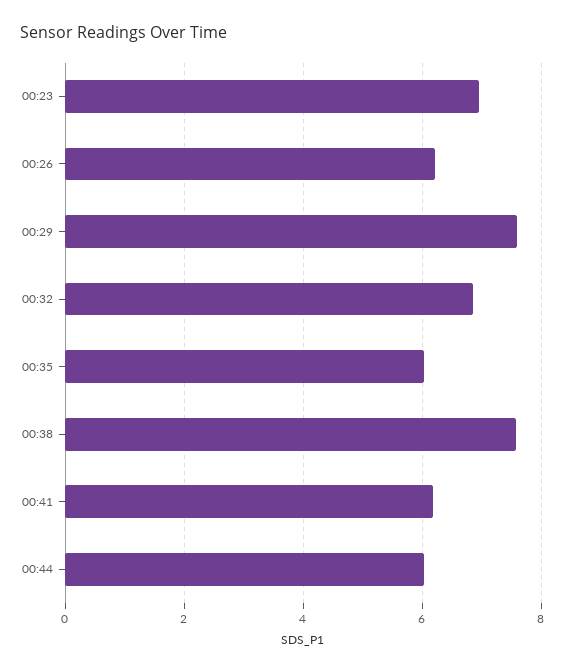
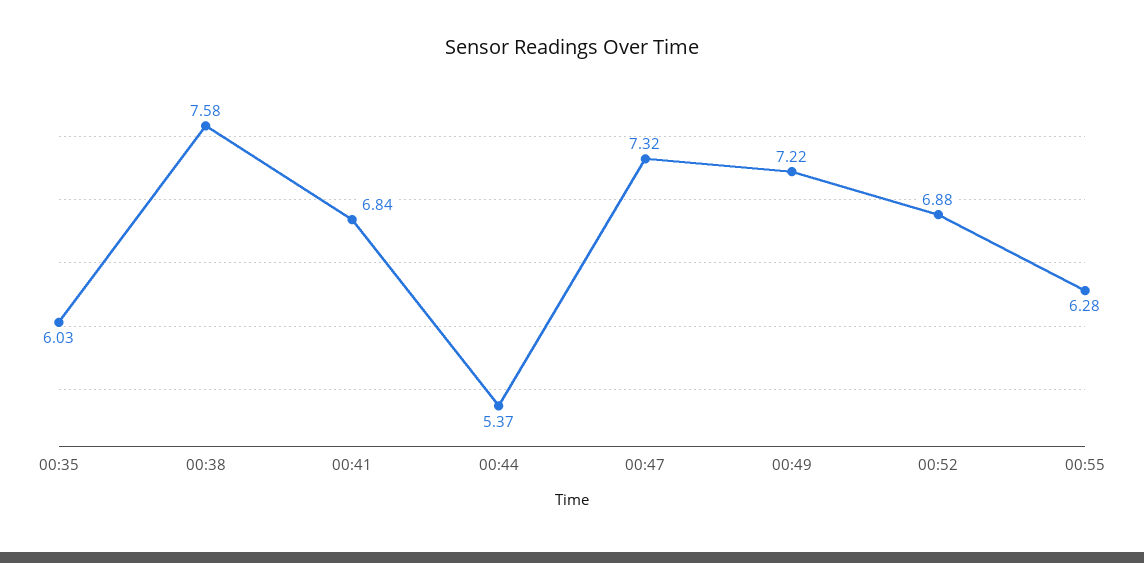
00:23: 7 -> none
00:26: 6.2 -> none
00:29: 7.6 -> none
00:32: 6.8 -> none
00:41: 6.2 -> 6.84
00:44: 6 -> 5.37
00:47: none -> 7.32
00:49: none -> 7.22
00:52: none -> 6.88
00:55: none -> 6.28

